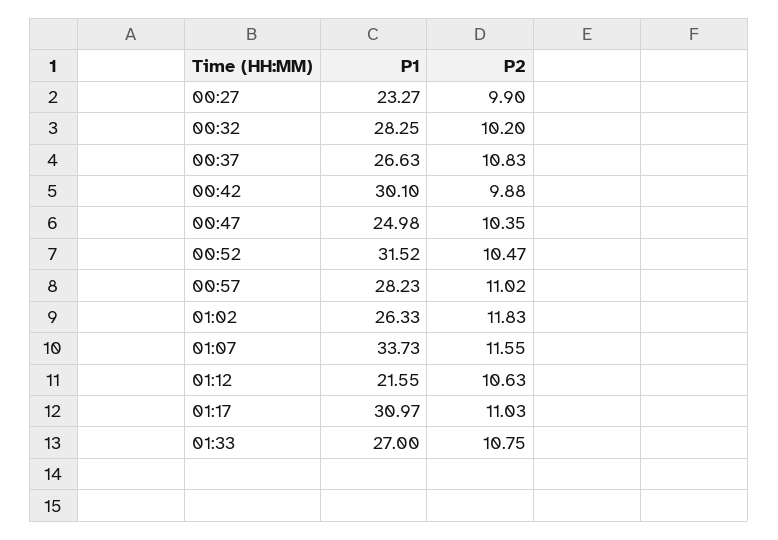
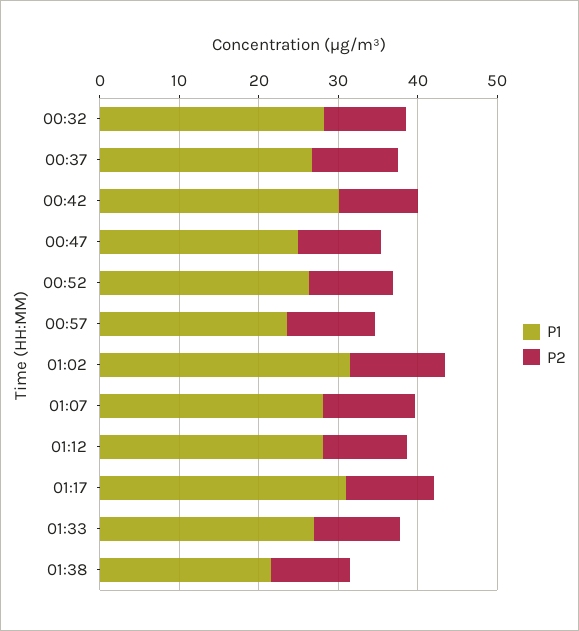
P1, 00:27: 23.27 -> none
P2, 00:27: 9.9 -> none
P1, 00:52: 31.52 -> 26
P1, 00:57: 28.23 -> 24
P1, 01:02: 26.33 -> 32
P1, 01:07: 33.73 -> 28
P1, 01:12: 21.55 -> 28
P1, 01:38: none -> 22
P2, 01:38: none -> 10

